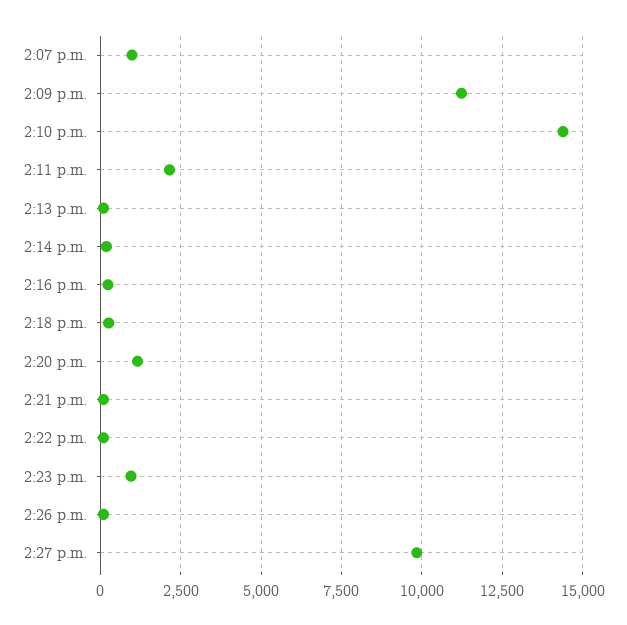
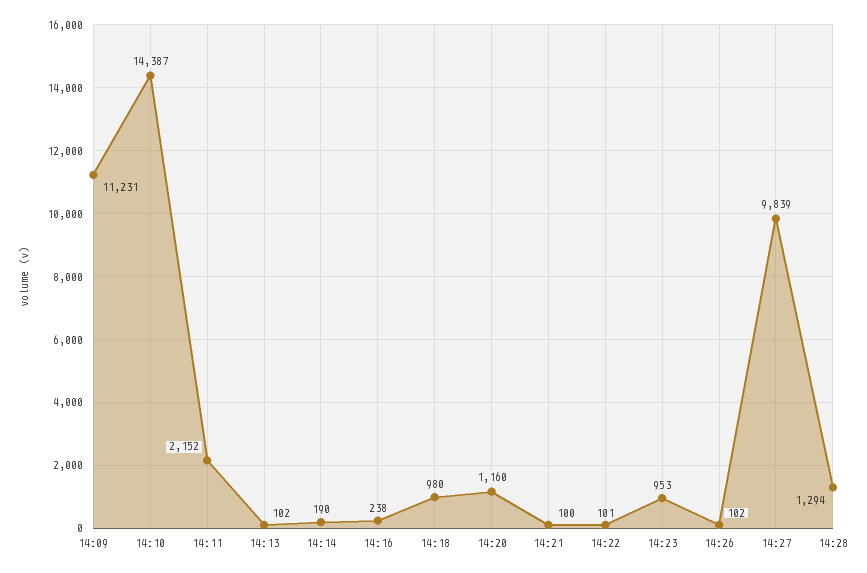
2:07 p.m.: 1000 -> none
2:18 p.m.: 250 -> 980
14:28: none -> 1294

